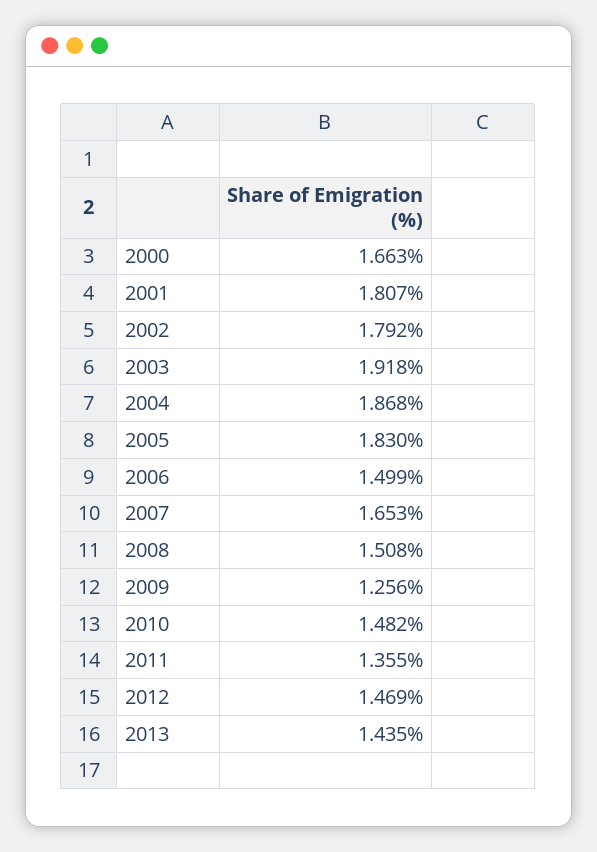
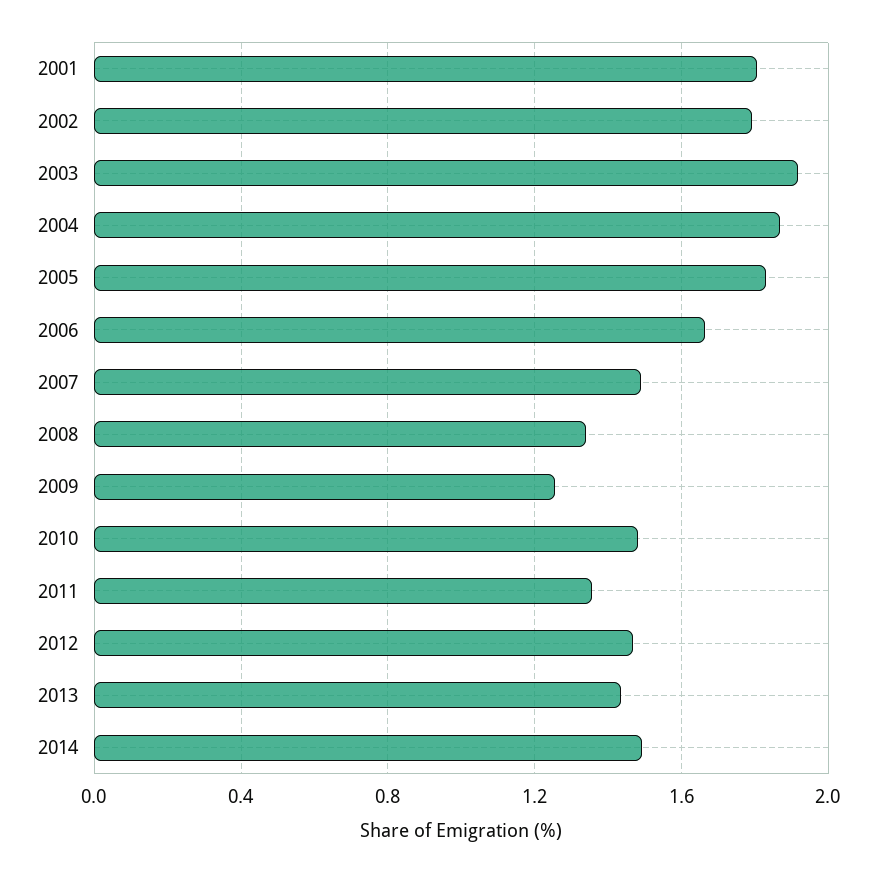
2000: 1.663 -> none
2006: 1.499 -> 1.65
2007: 1.653 -> 1.5
2008: 1.508 -> 1.35
2014: none -> 1.5

